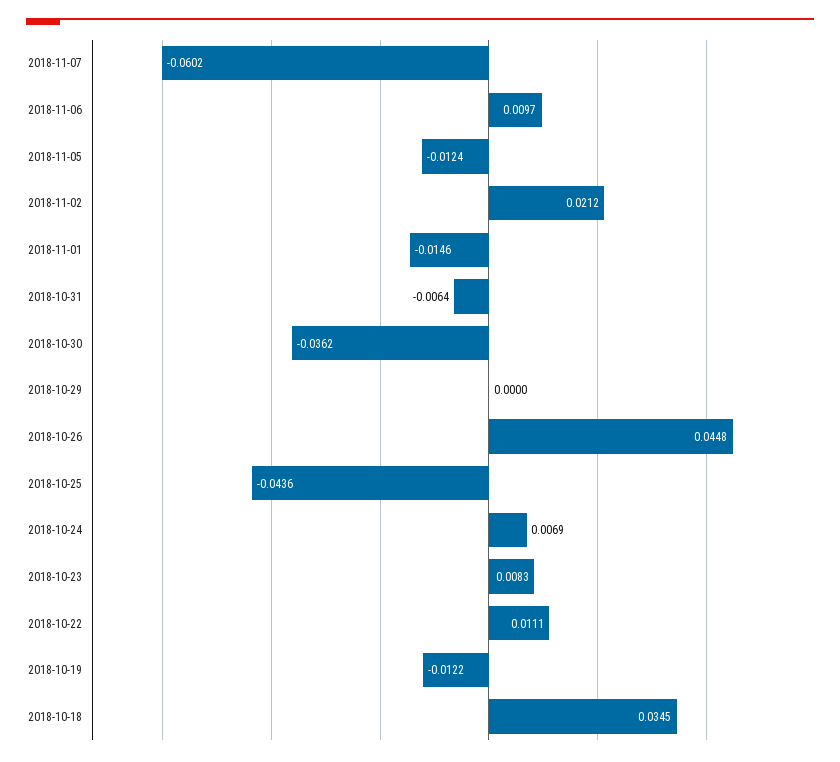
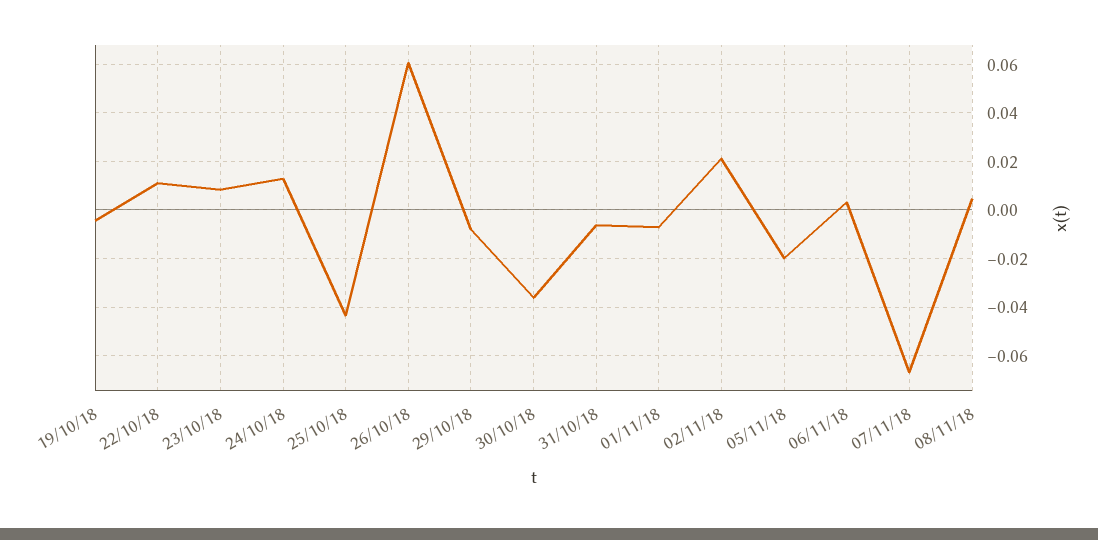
2018-11-07: -0.0602 -> -0.0675
2018-11-06: 0.0097 -> 0.0025
2018-11-05: -0.0124 -> -0.02
2018-11-01: -0.0146 -> -0.0075
2018-10-29: 0 -> -0.0075
2018-10-26: 0.0448 -> 0.06
2018-10-24: 0.0069 -> 0.0125
2018-10-19: -0.0122 -> -0.005
2018-10-18: 0.0345 -> none
08/11/18: none -> 0.005

